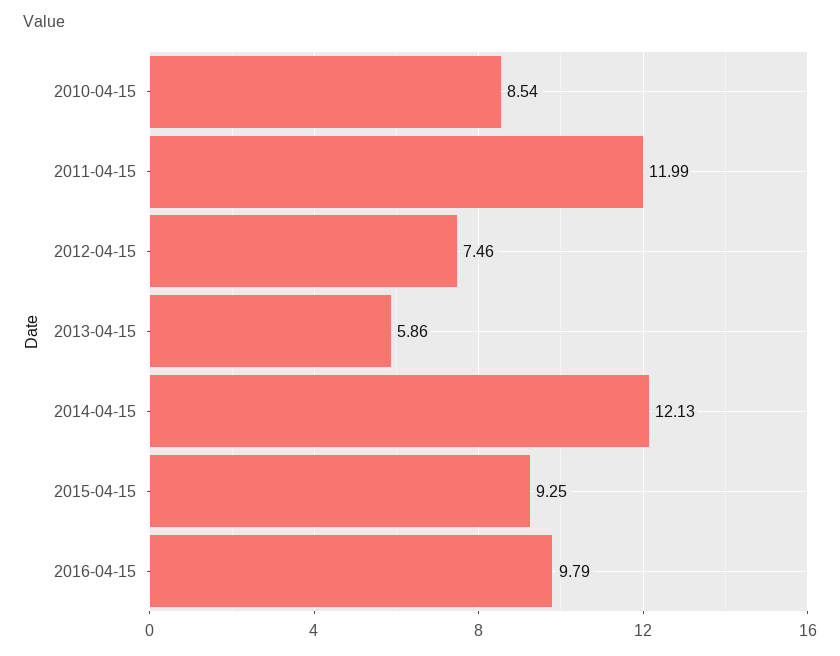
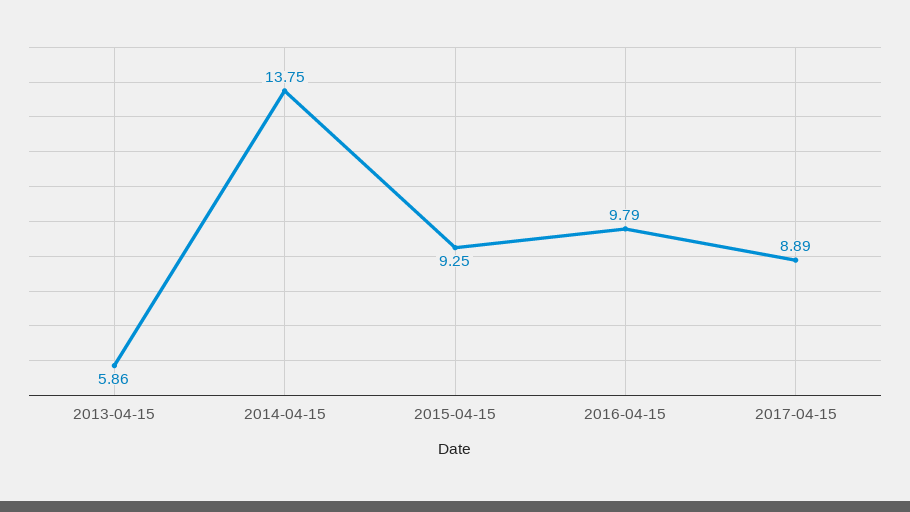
2010-04-15: 8.54 -> none
2011-04-15: 11.99 -> none
2012-04-15: 7.46 -> none
2014-04-15: 12.13 -> 13.75
2017-04-15: none -> 8.89

